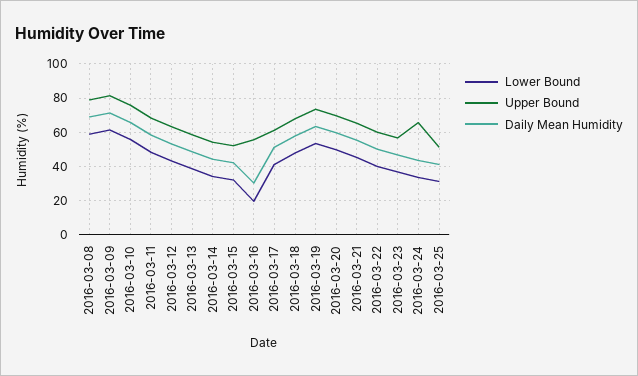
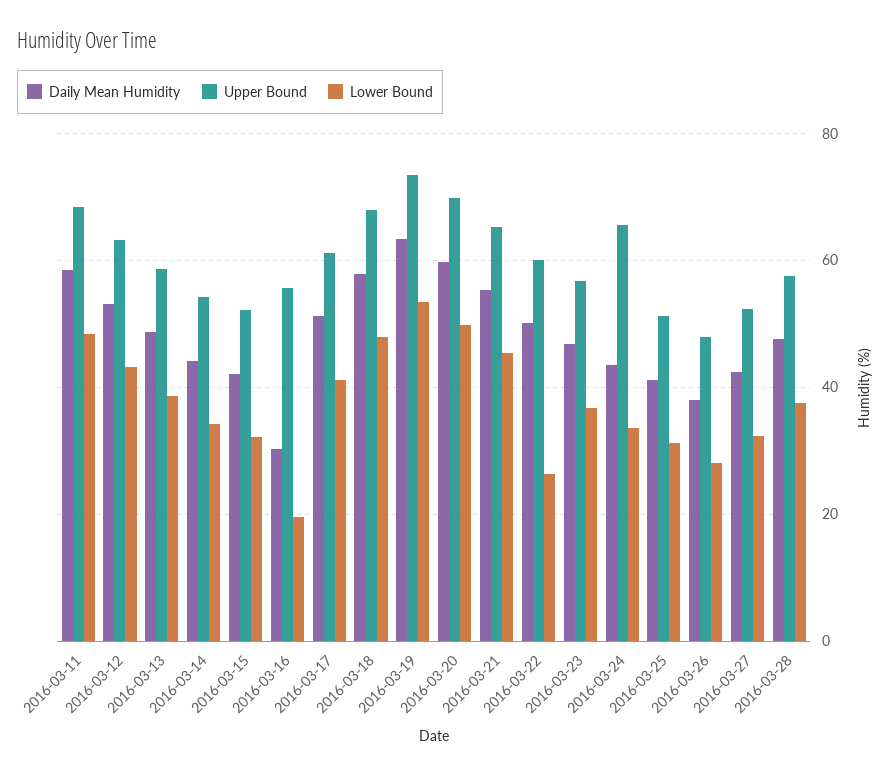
Lower Bound, 2016-03-08: 60 -> none
Upper Bound, 2016-03-08: 80 -> none
Daily Mean Humidity, 2016-03-08: 70 -> none
Lower Bound, 2016-03-09: 60 -> none
Upper Bound, 2016-03-09: 80 -> none
Daily Mean Humidity, 2016-03-09: 70 -> none
Lower Bound, 2016-03-10: 55 -> none
Upper Bound, 2016-03-10: 75 -> none
Daily Mean Humidity, 2016-03-10: 65 -> none
Lower Bound, 2016-03-22: 40 -> 26
Daily Mean Humidity, 2016-03-26: none -> 38
Upper Bound, 2016-03-26: none -> 48
Lower Bound, 2016-03-26: none -> 28
Daily Mean Humidity, 2016-03-27: none -> 42
Upper Bound, 2016-03-27: none -> 52
Lower Bound, 2016-03-27: none -> 32
Daily Mean Humidity, 2016-03-28: none -> 48
Upper Bound, 2016-03-28: none -> 58
Lower Bound, 2016-03-28: none -> 38

